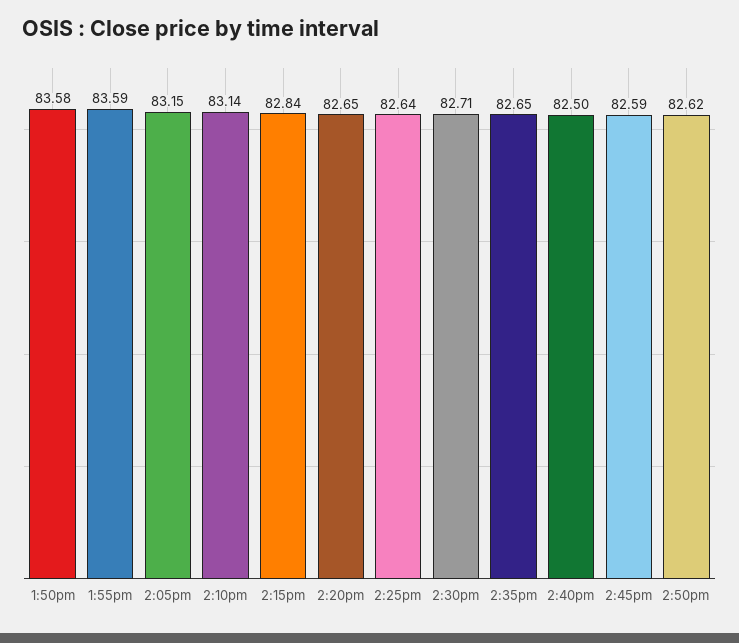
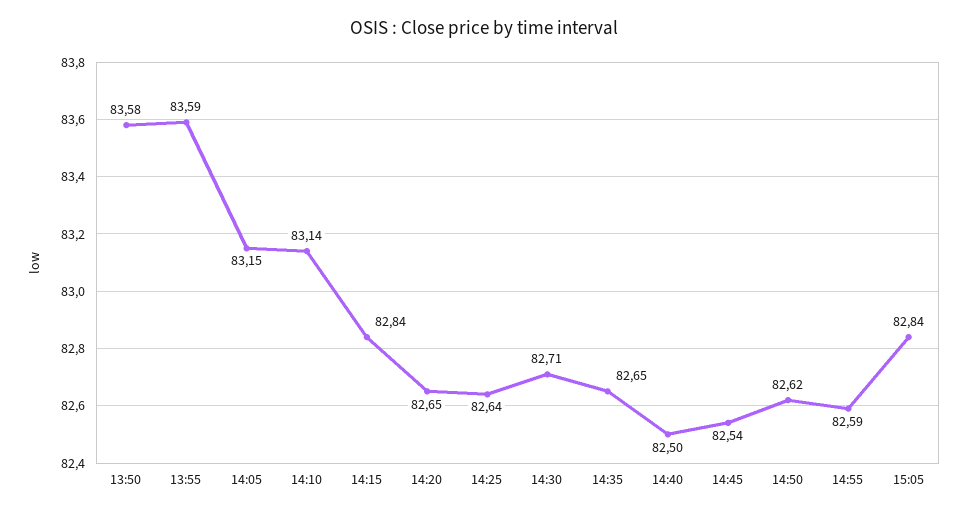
2:45pm: 82.59 -> 82.54
14:55: none -> 82.59
15:05: none -> 82.84

